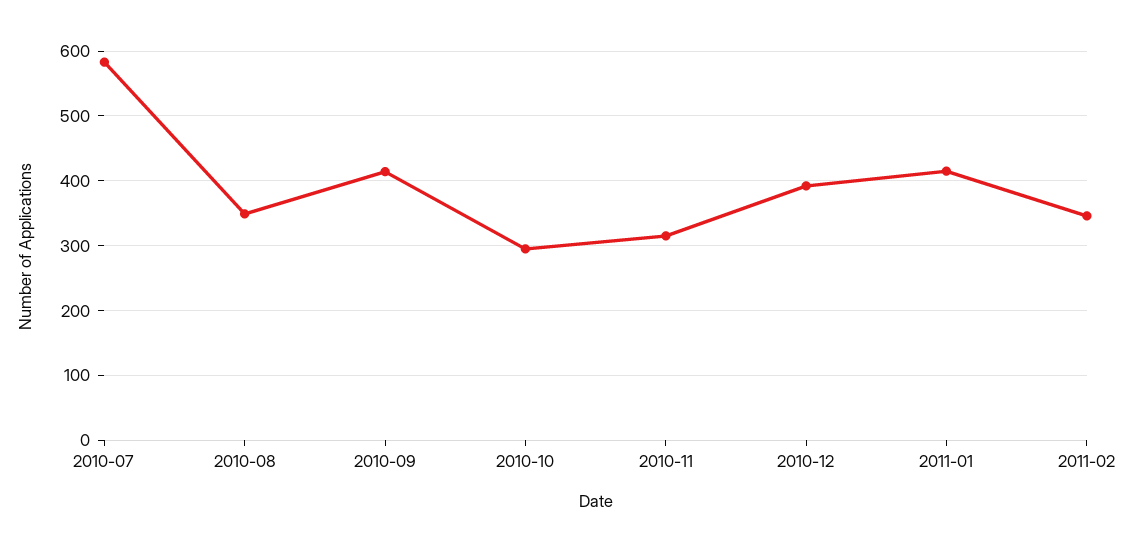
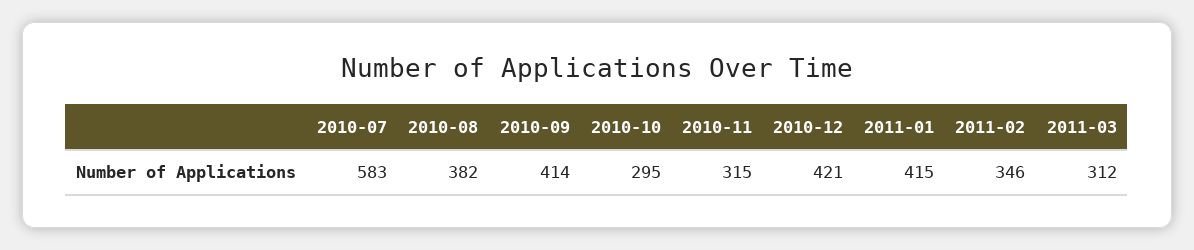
2010-08: 350 -> 382
2010-12: 390 -> 421
2011-03: none -> 312

